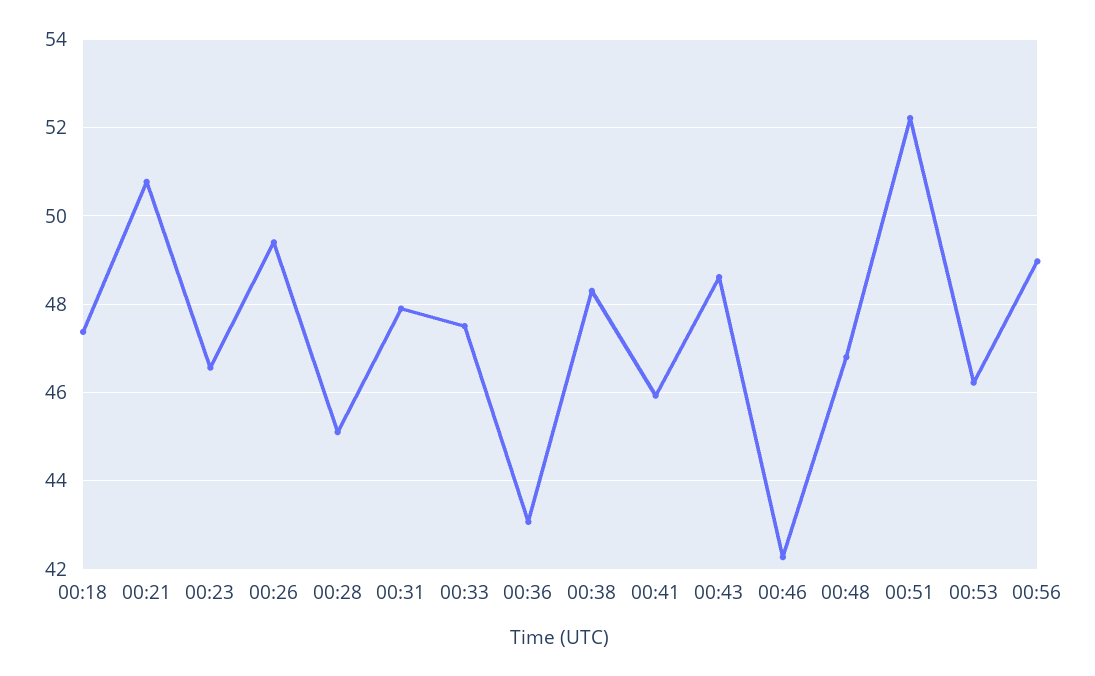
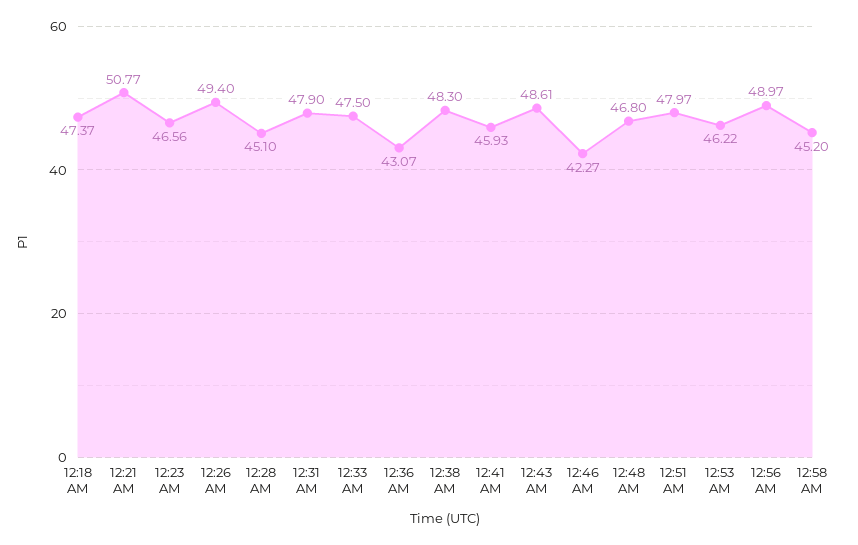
00:51: 52.2 -> 47.97
12:58 AM: none -> 45.2

